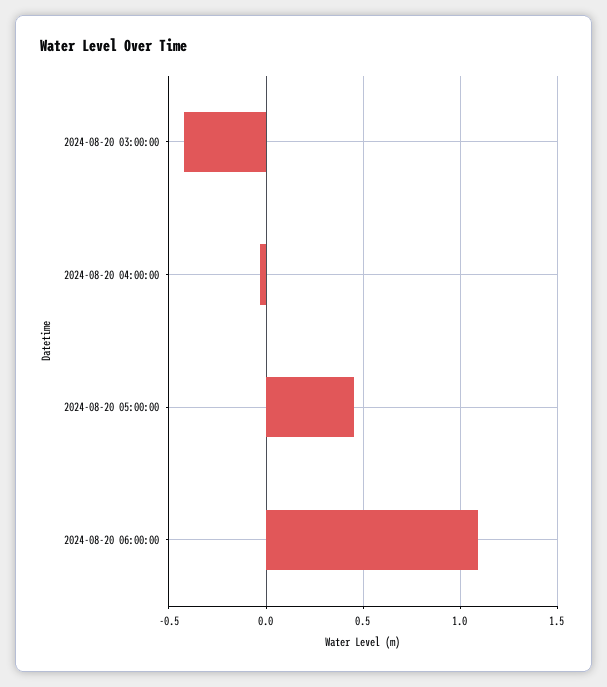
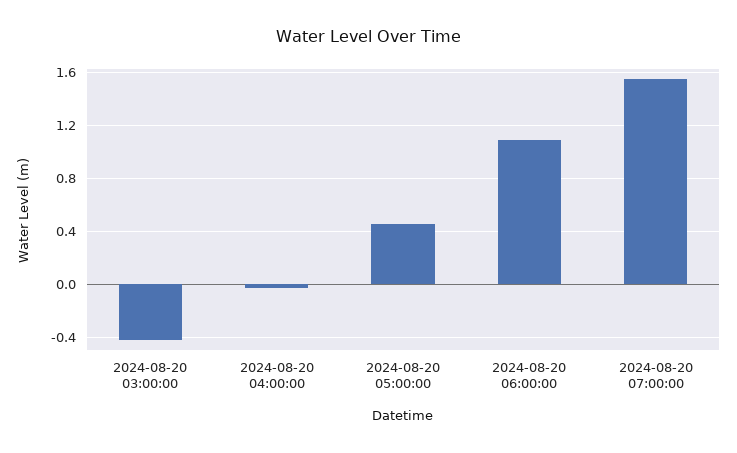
2024-08-20 07:00:00: none -> 1.55

